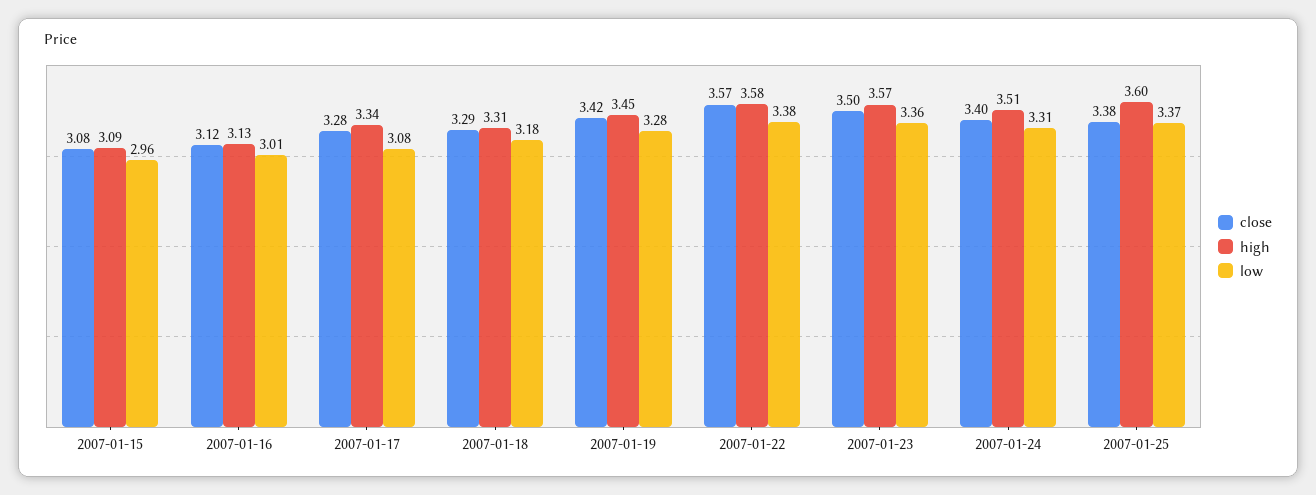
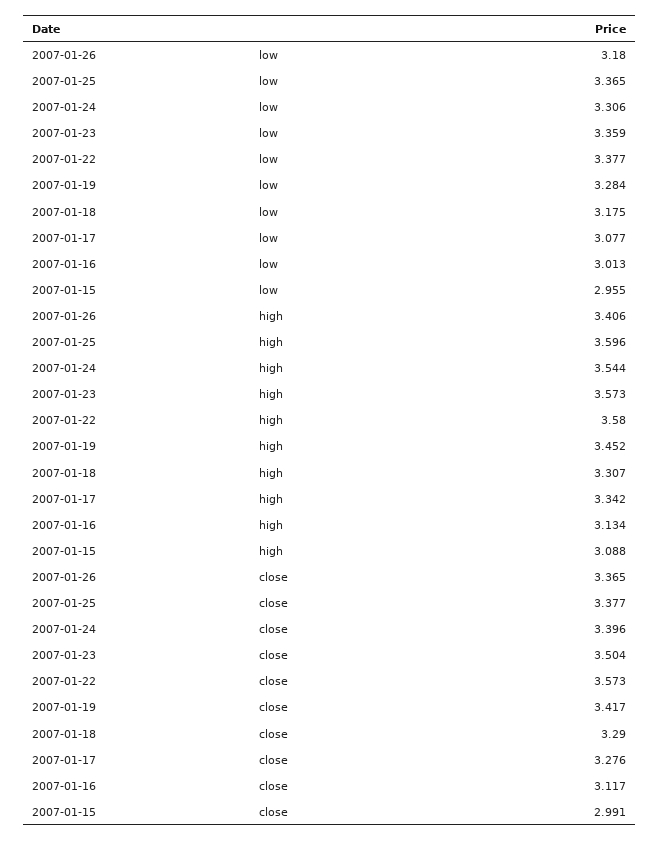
close, 2007-01-15: 3.08 -> 2.991
high, 2007-01-24: 3.51 -> 3.544
low, 2007-01-26: none -> 3.18
high, 2007-01-26: none -> 3.406
close, 2007-01-26: none -> 3.365

